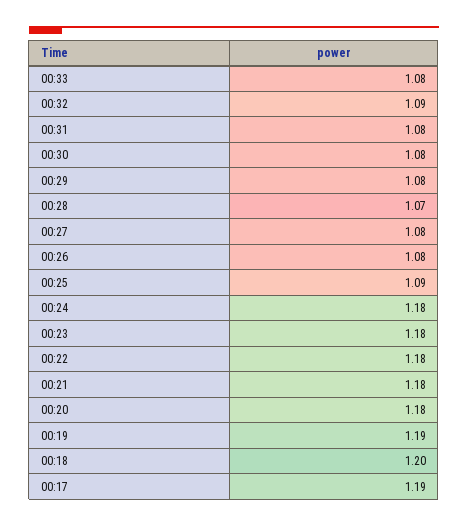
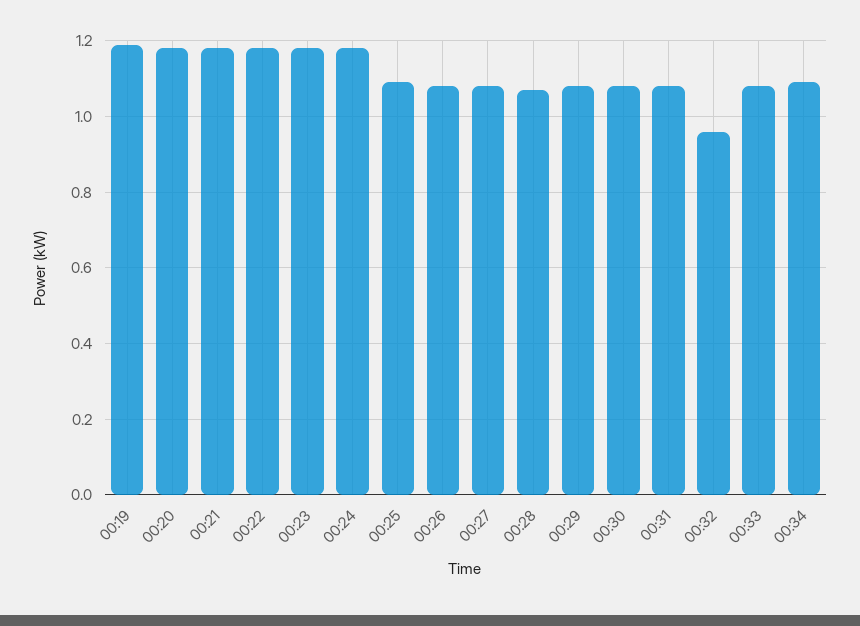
00:32: 1.09 -> 0.95
00:18: 1.2 -> none
00:17: 1.19 -> none
00:34: none -> 1.1

